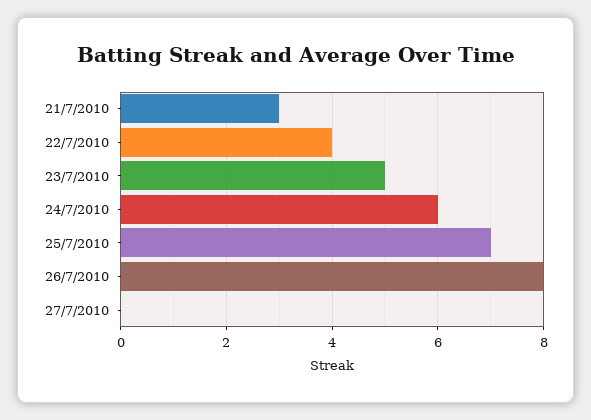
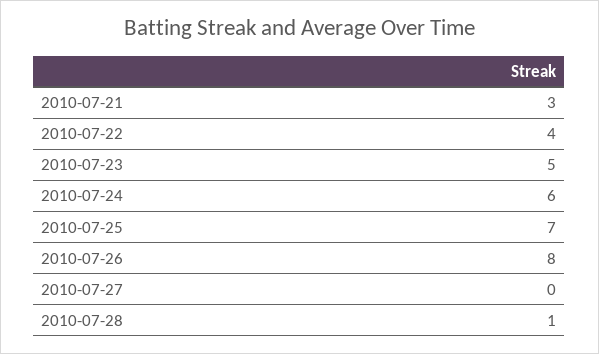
2010-07-28: none -> 1

